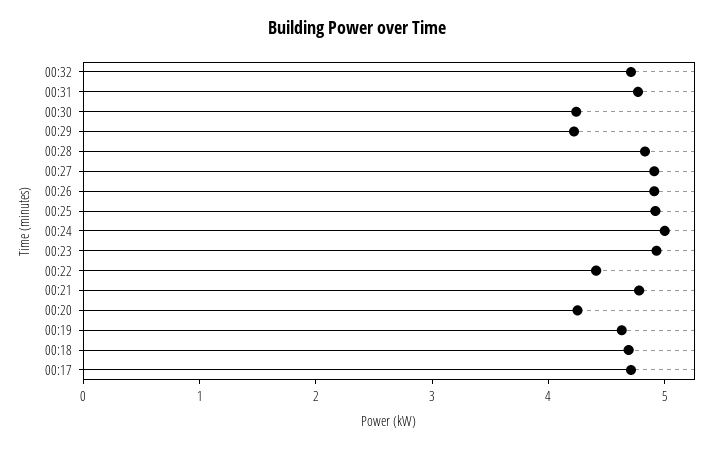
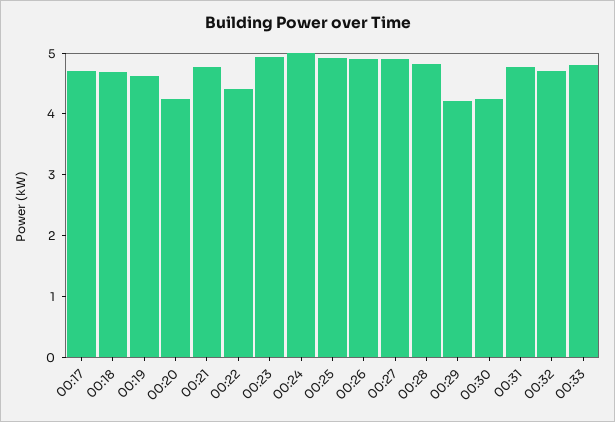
00:33: none -> 4.8

